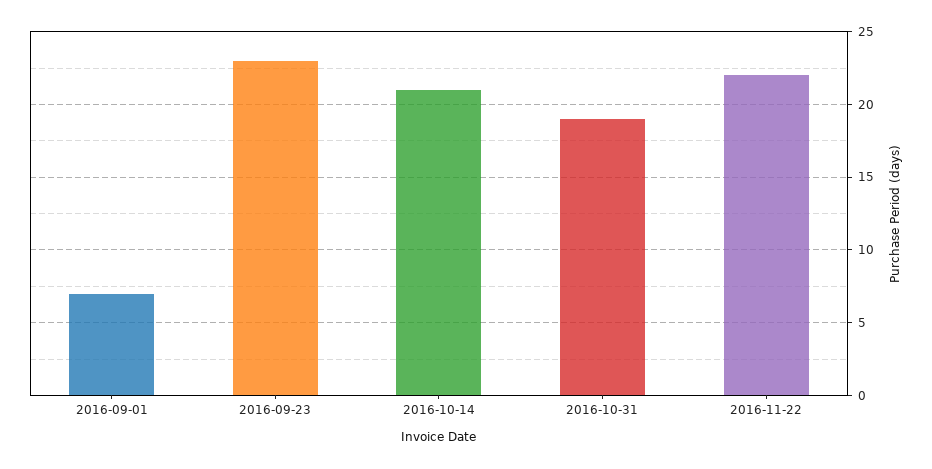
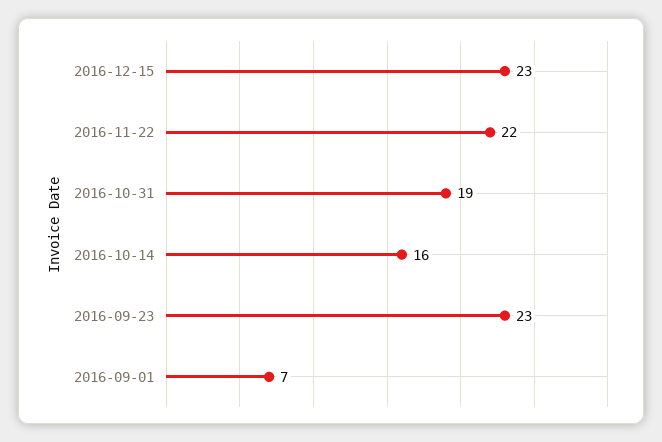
2016-10-14: 21 -> 16
2016-12-15: none -> 23

